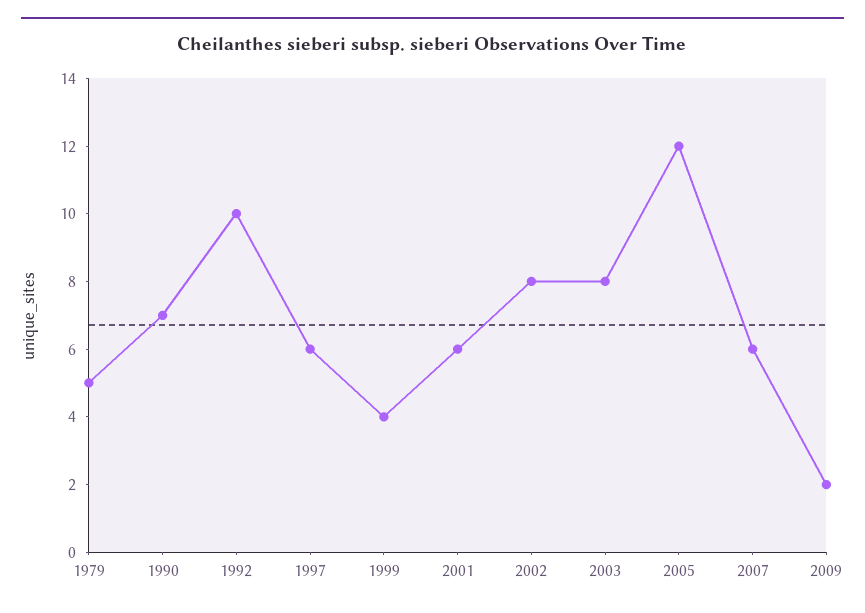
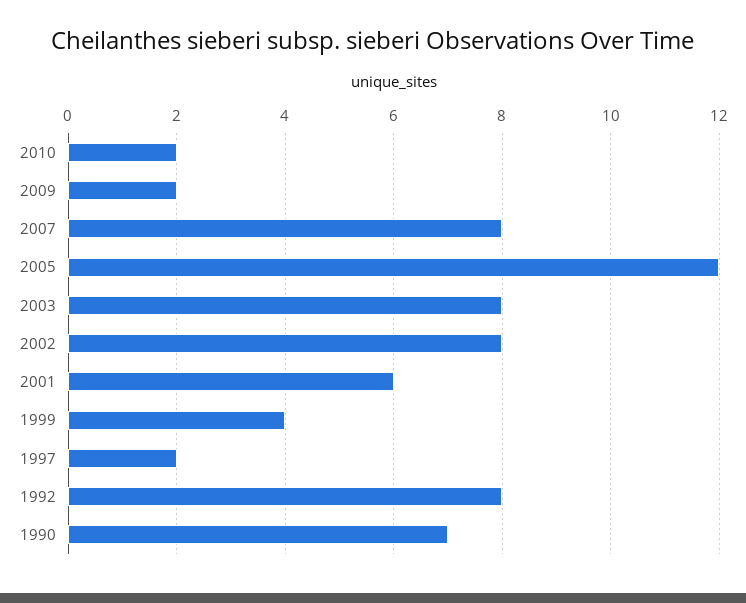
1979: 5 -> none
1992: 10 -> 8
1997: 6 -> 2
2007: 6 -> 8
2010: none -> 2

